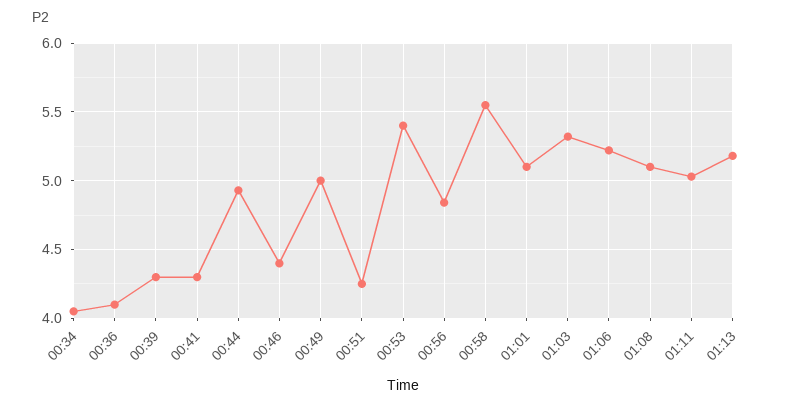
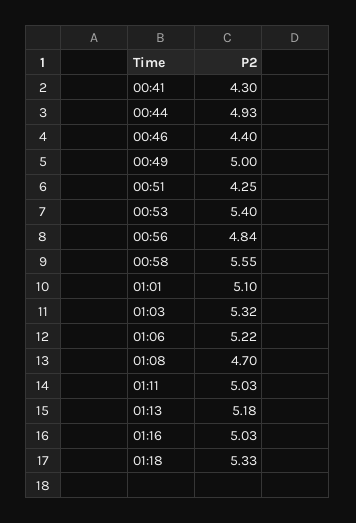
00:34: 4.05 -> none
00:36: 4.1 -> none
00:39: 4.3 -> none
01:08: 5.1 -> 4.7
01:16: none -> 5.03
01:18: none -> 5.33

